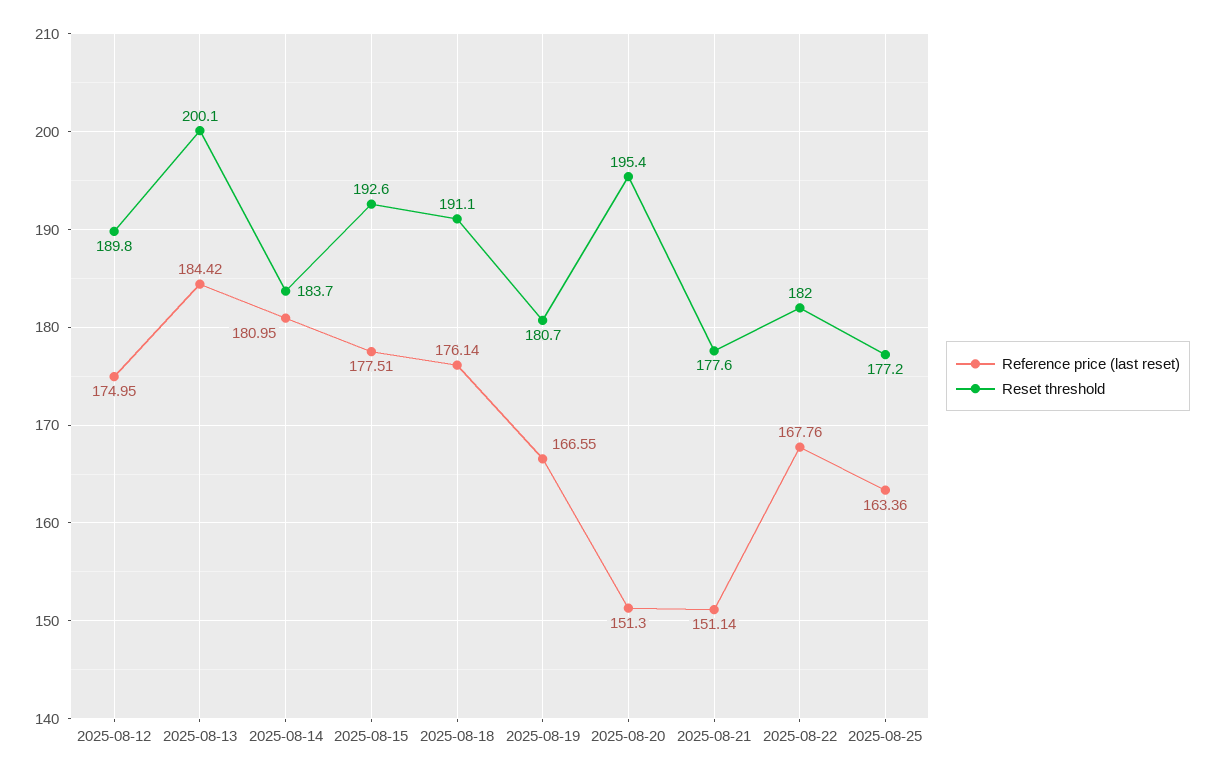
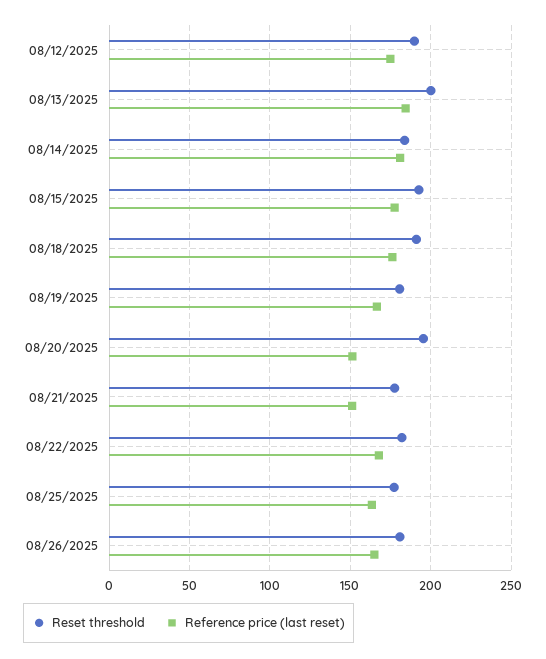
Reset threshold, 08/26/2025: none -> 180
Reference price (last reset), 08/26/2025: none -> 165

